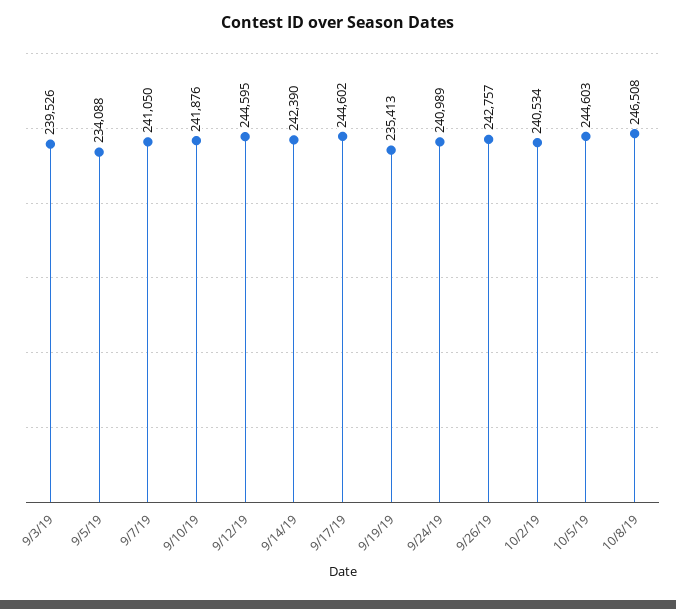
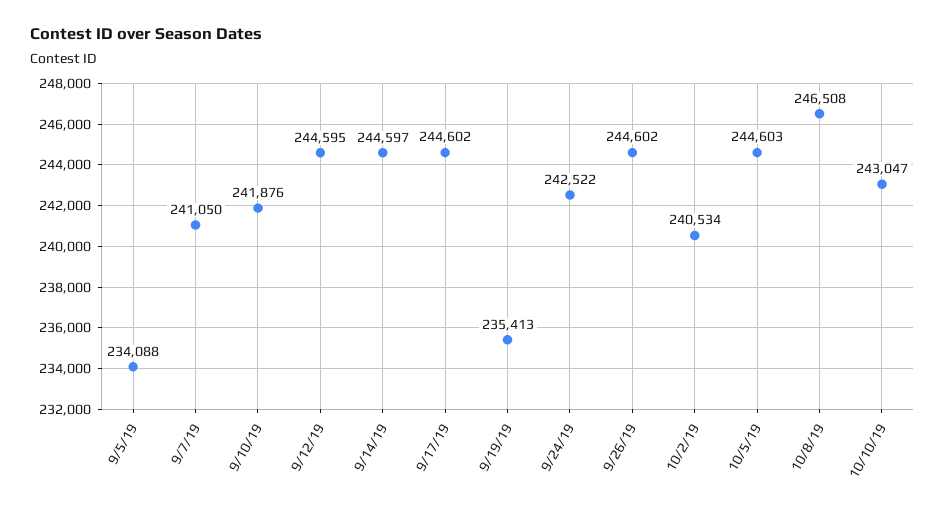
9/3/19: 239526 -> none
9/14/19: 242390 -> 244597
9/24/19: 240989 -> 242522
9/26/19: 242757 -> 244602
10/10/19: none -> 243047

